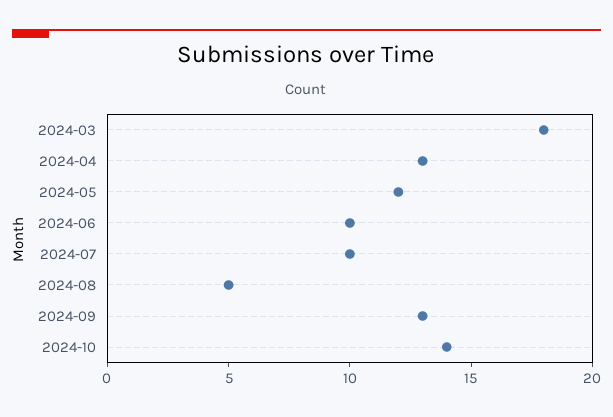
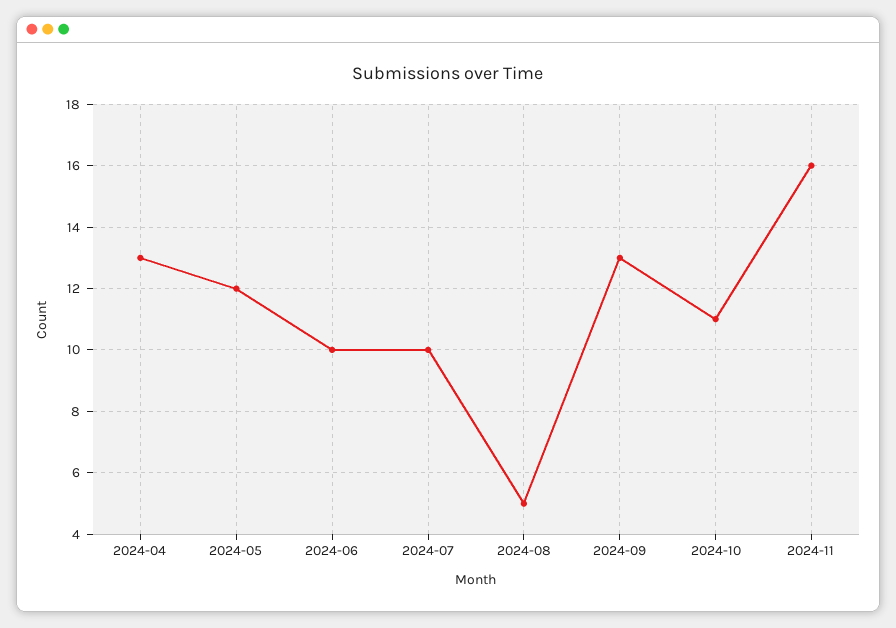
2024-03: 18 -> none
2024-10: 14 -> 11
2024-11: none -> 16

